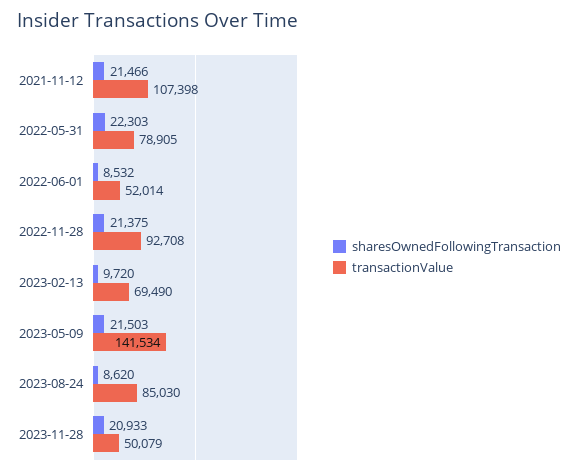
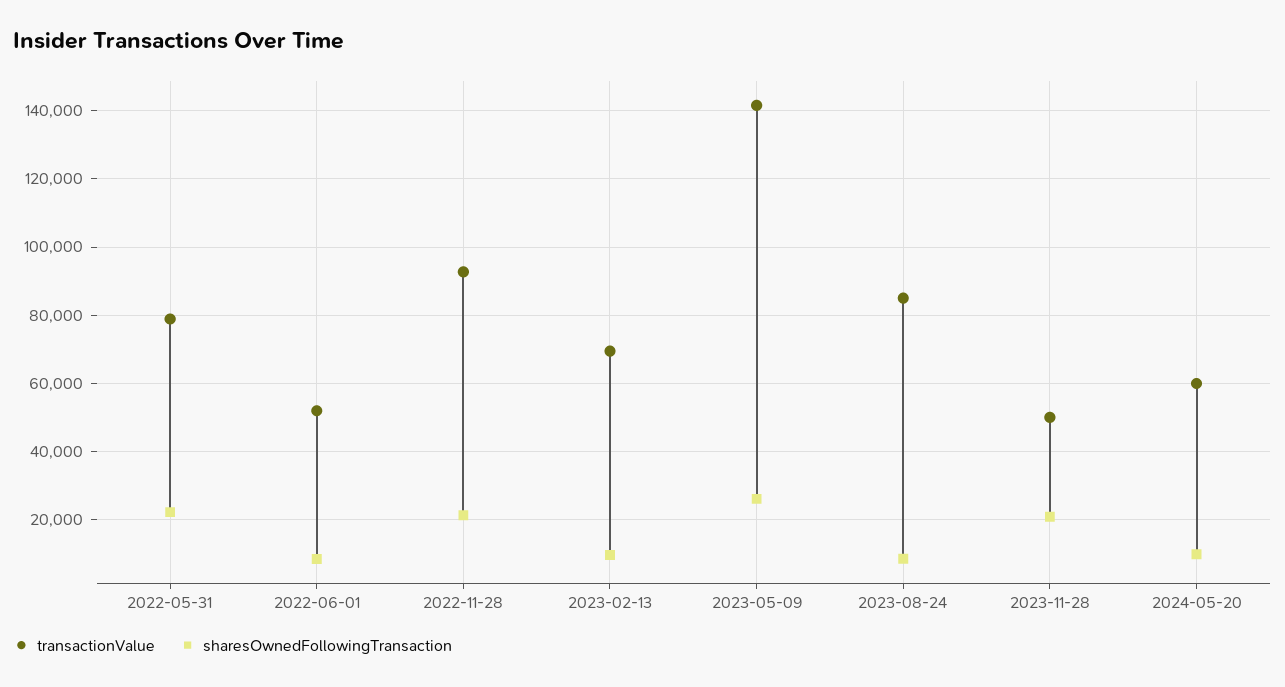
sharesOwnedFollowingTransaction, 2021-11-12: 21466 -> none
transactionValue, 2021-11-12: 107398 -> none
sharesOwnedFollowingTransaction, 2023-05-09: 21503 -> 26000
transactionValue, 2024-05-20: none -> 60000
sharesOwnedFollowingTransaction, 2024-05-20: none -> 10000

